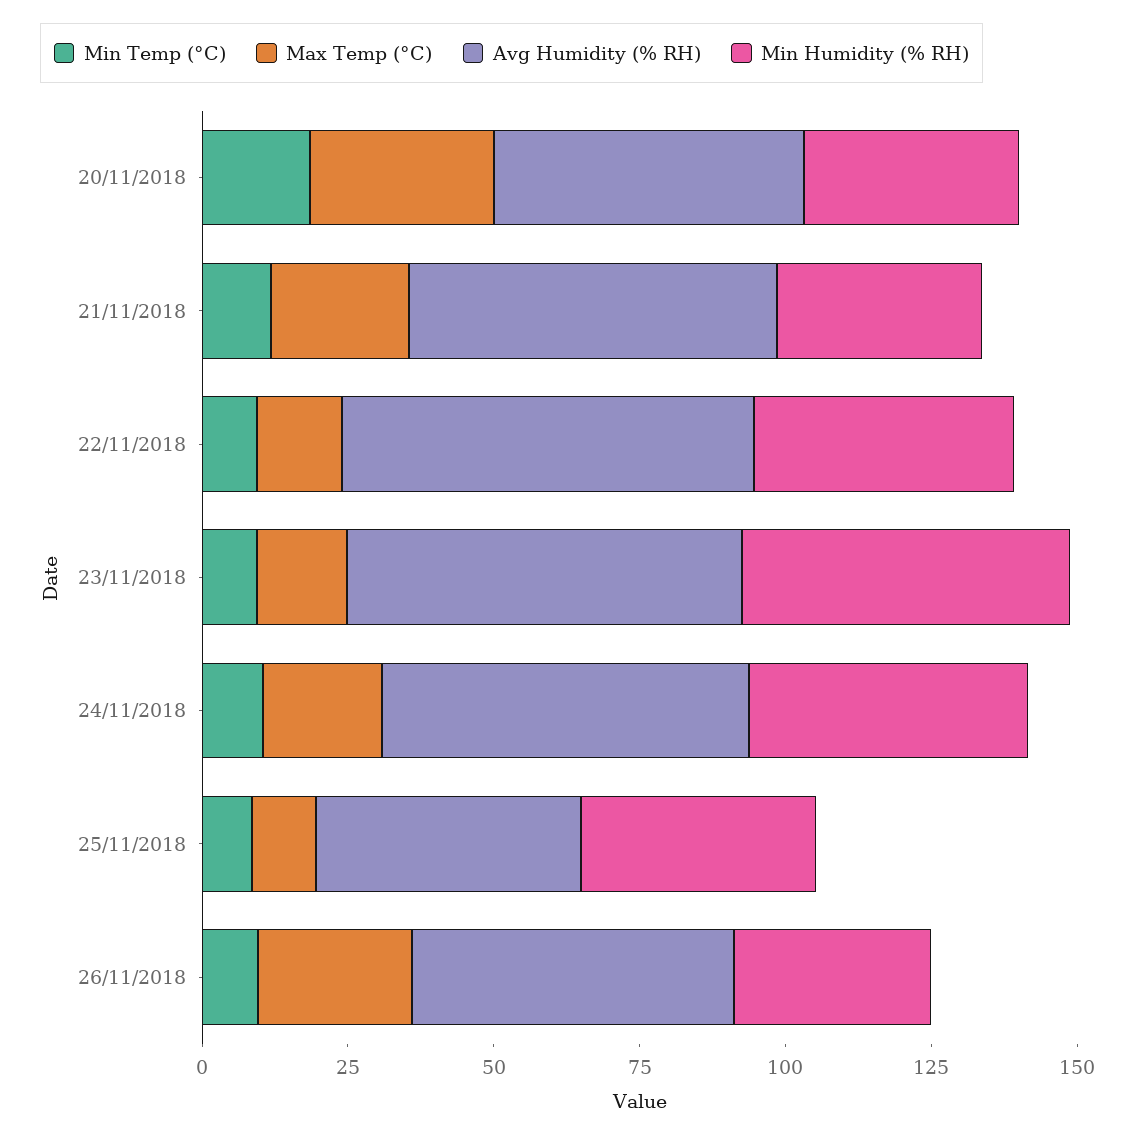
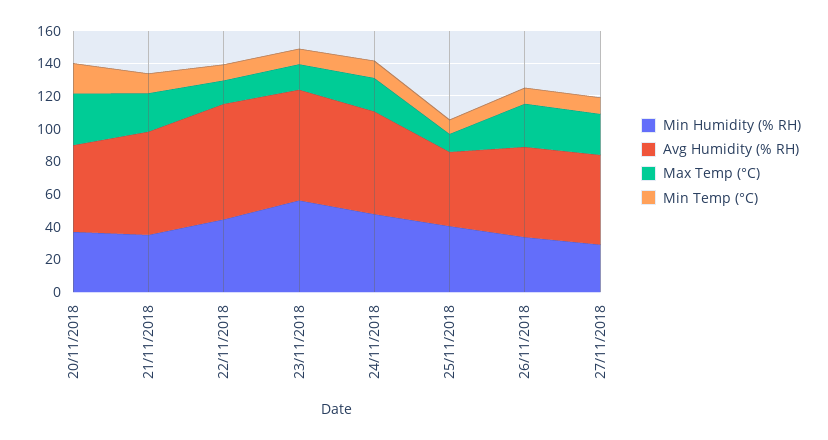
Min Humidity (% RH), 27/11/2018: none -> 30
Avg Humidity (% RH), 27/11/2018: none -> 55
Max Temp (°C), 27/11/2018: none -> 25
Min Temp (°C), 27/11/2018: none -> 10

